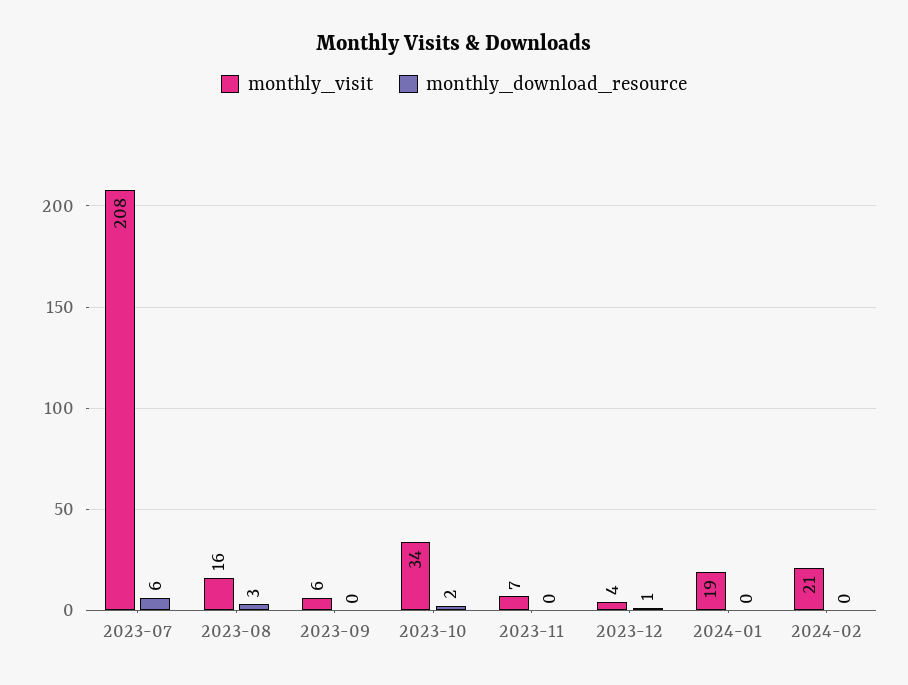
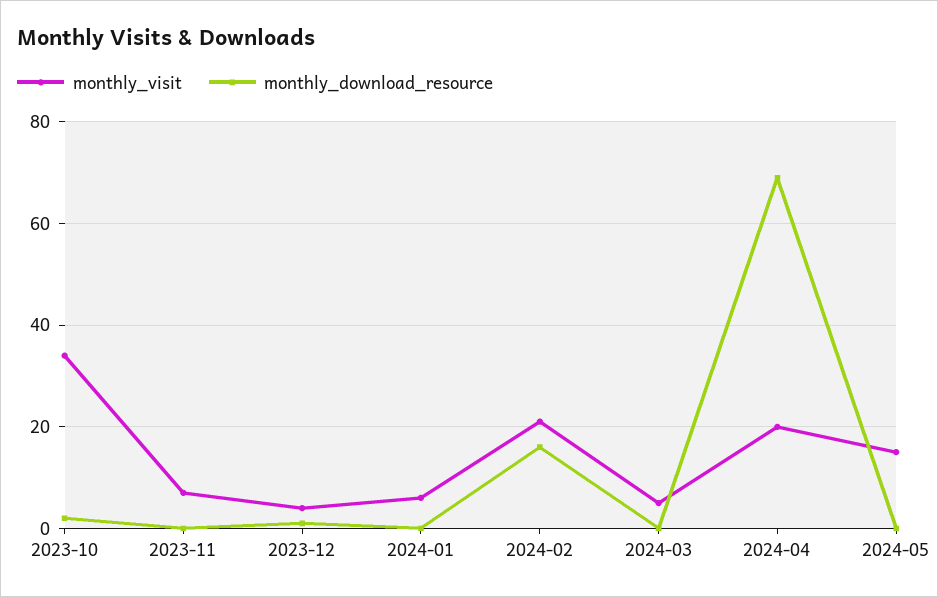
monthly_visit, 2023-07: 208 -> none
monthly_download_resource, 2023-07: 6 -> none
monthly_visit, 2023-08: 16 -> none
monthly_download_resource, 2023-08: 3 -> none
monthly_visit, 2023-09: 6 -> none
monthly_download_resource, 2023-09: 0 -> none
monthly_visit, 2024-01: 19 -> 5
monthly_download_resource, 2024-02: 0 -> 15
monthly_visit, 2024-03: none -> 5
monthly_download_resource, 2024-03: none -> 0
monthly_visit, 2024-04: none -> 20
monthly_download_resource, 2024-04: none -> 70
monthly_visit, 2024-05: none -> 15
monthly_download_resource, 2024-05: none -> 0

